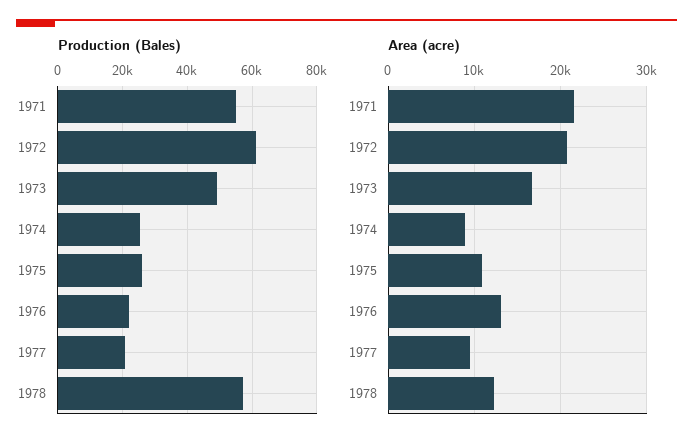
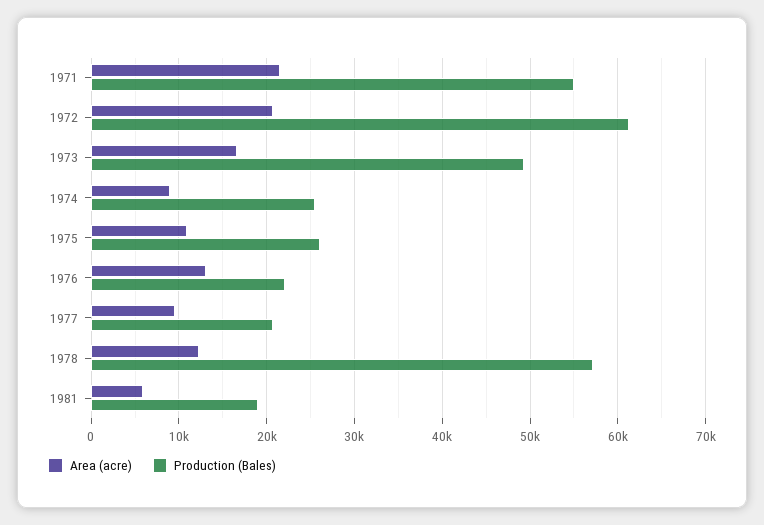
Area (acre), 1981: none -> 6000
Production (Bales), 1981: none -> 19000

